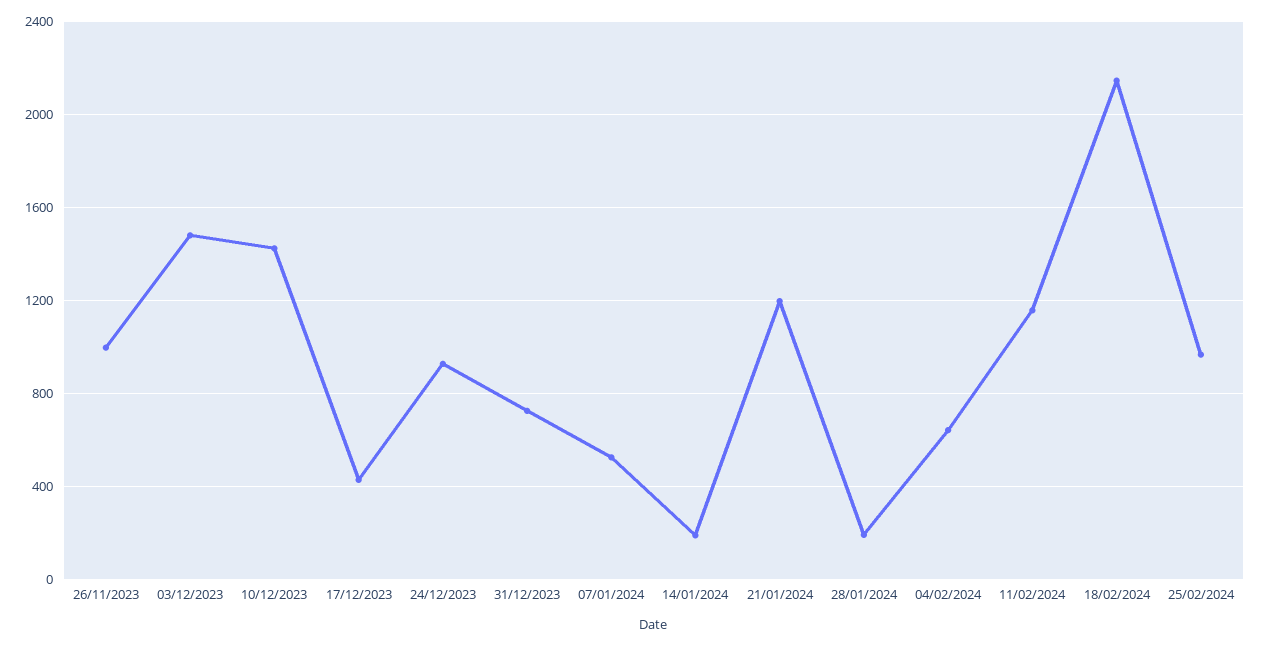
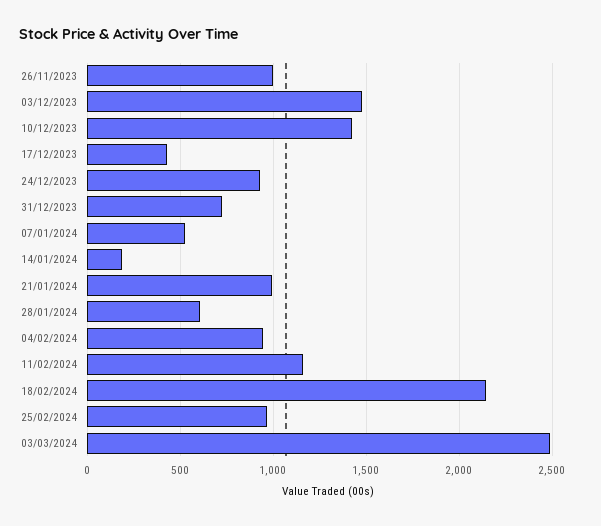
21/01/2024: 1200 -> 1000
28/01/2024: 200 -> 600
04/02/2024: 650 -> 950
03/03/2024: none -> 2500

